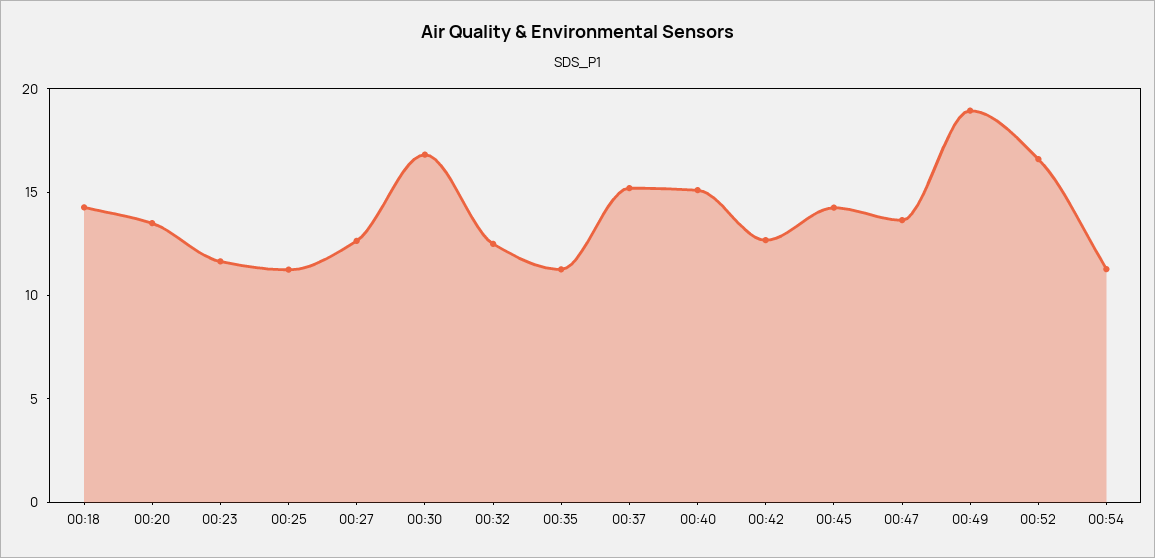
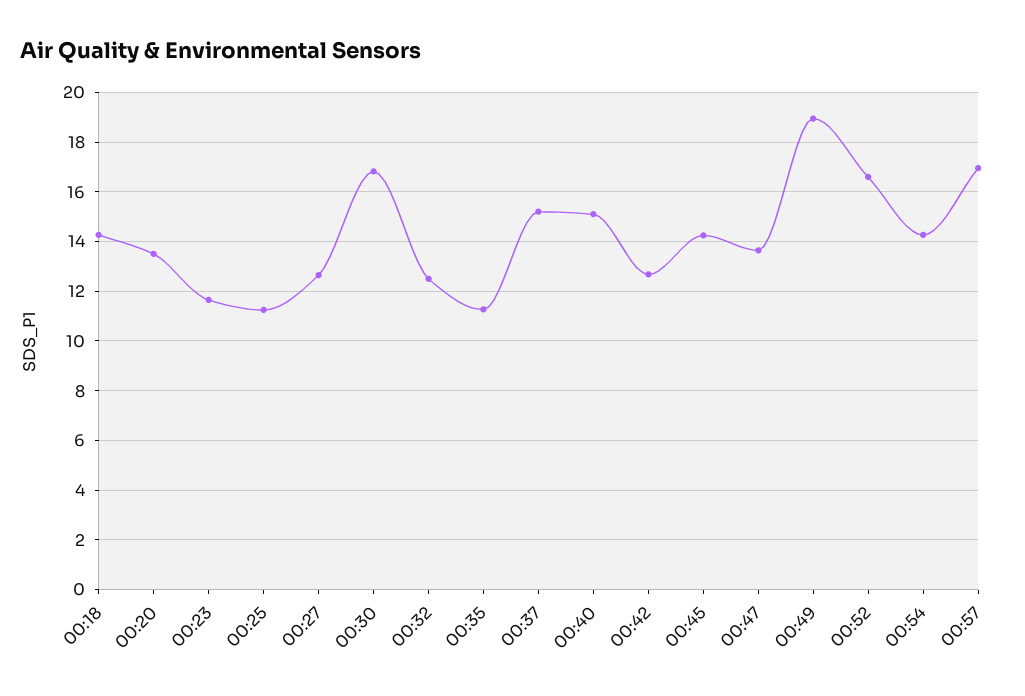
00:54: 11 -> 14.25
00:57: none -> 17

